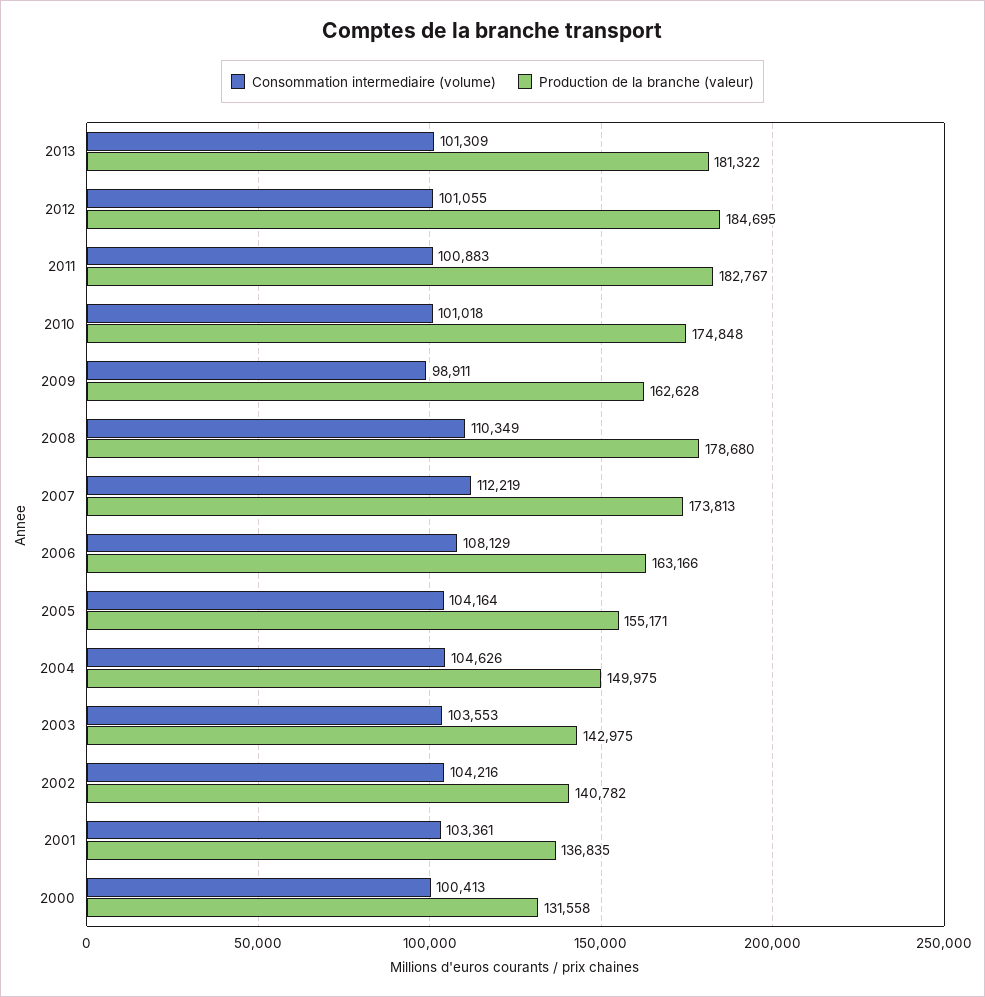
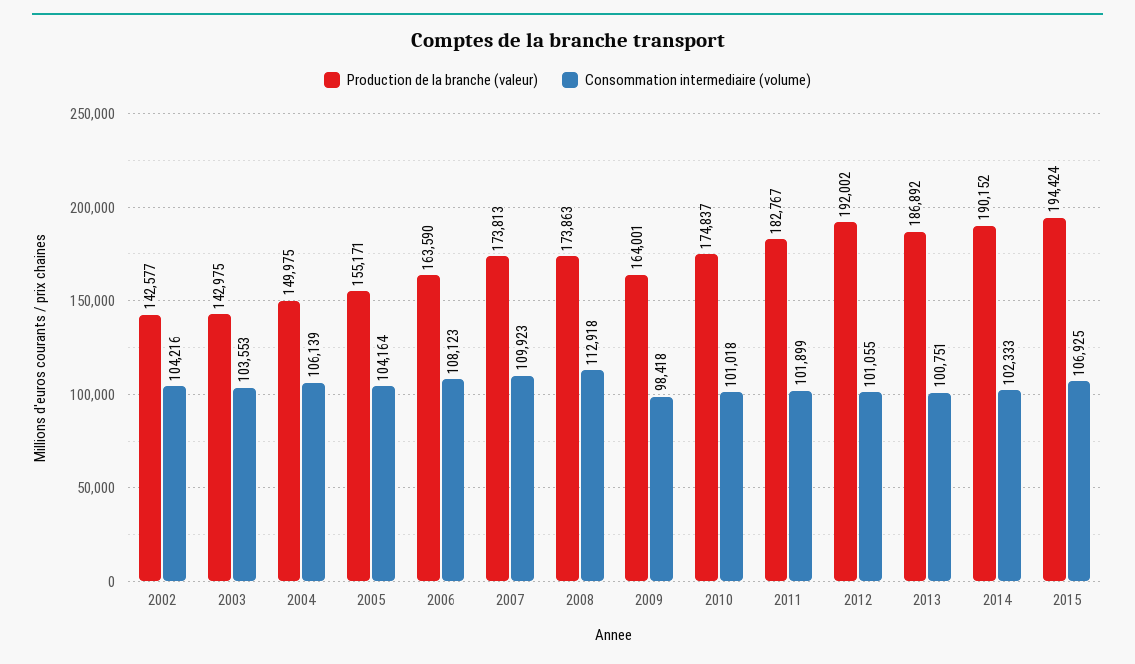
Consommation intermediaire (volume), 2013: 101309 -> 100751
Production de la branche (valeur), 2013: 181322 -> 186892
Production de la branche (valeur), 2012: 184695 -> 192002
Consommation intermediaire (volume), 2011: 100883 -> 101899
Production de la branche (valeur), 2010: 174848 -> 174837
Consommation intermediaire (volume), 2009: 98911 -> 98418
Production de la branche (valeur), 2009: 162628 -> 164001
Consommation intermediaire (volume), 2008: 110349 -> 112918
Production de la branche (valeur), 2008: 178680 -> 173863
Consommation intermediaire (volume), 2007: 112219 -> 109923
Consommation intermediaire (volume), 2006: 108129 -> 108123
Production de la branche (valeur), 2006: 163166 -> 163590
Consommation intermediaire (volume), 2004: 104626 -> 106139
Production de la branche (valeur), 2002: 140782 -> 142577
Consommation intermediaire (volume), 2001: 103361 -> none
Production de la branche (valeur), 2001: 136835 -> none
Consommation intermediaire (volume), 2000: 100413 -> none
Production de la branche (valeur), 2000: 131558 -> none
Production de la branche (valeur), 2014: none -> 190152
Consommation intermediaire (volume), 2014: none -> 102333
Production de la branche (valeur), 2015: none -> 194424
Consommation intermediaire (volume), 2015: none -> 106925

